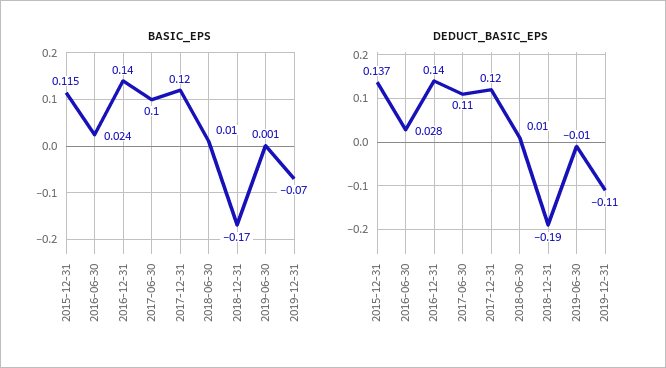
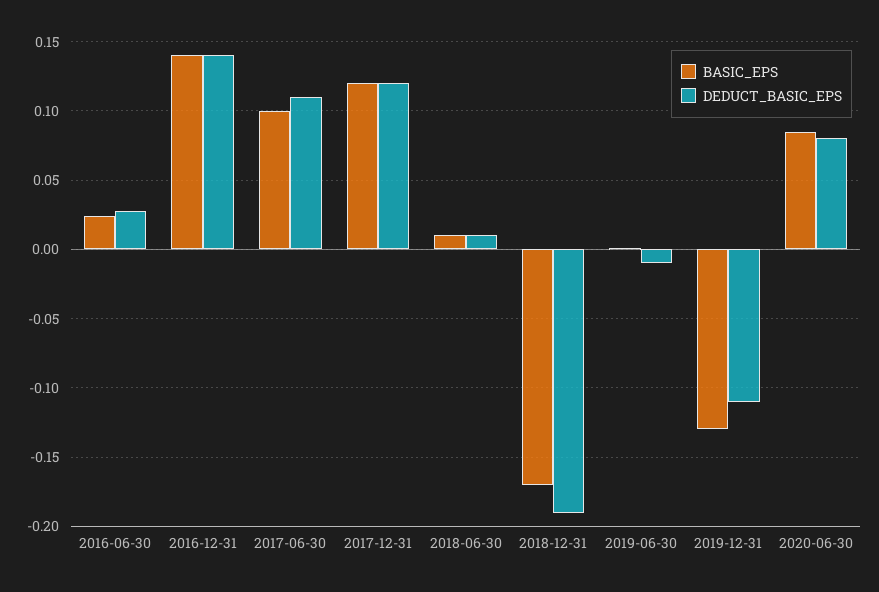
BASIC_EPS, 2015-12-31: 0.115 -> none
BASIC_EPS, 2019-12-31: -0.07 -> -0.13
DEDUCT_BASIC_EPS, 2015-12-31: 0.137 -> none
BASIC_EPS, 2020-06-30: none -> 0.085
DEDUCT_BASIC_EPS, 2020-06-30: none -> 0.08

